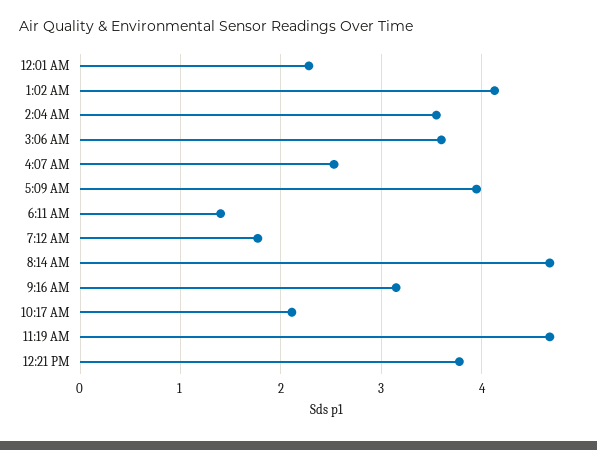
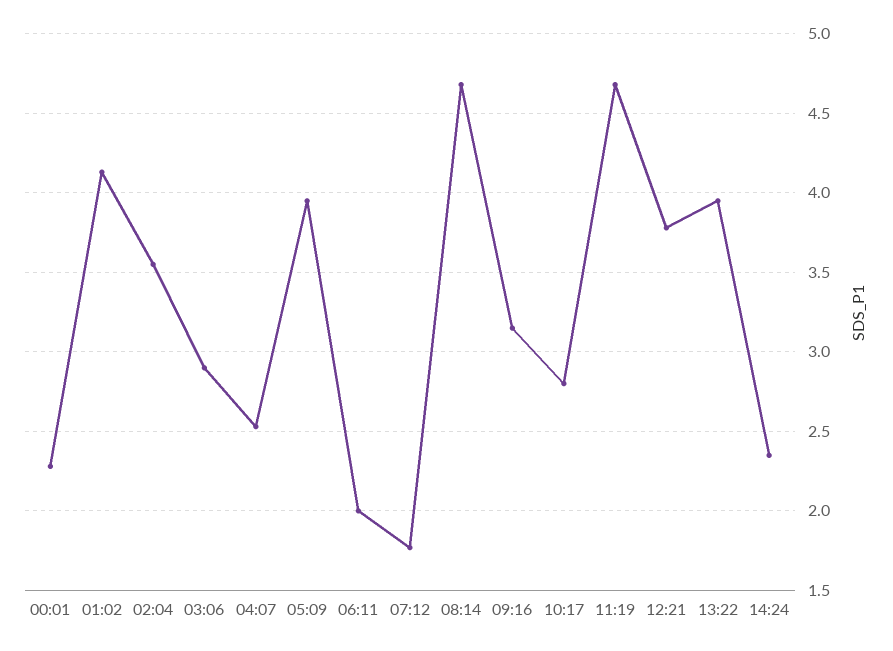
3:06 AM: 3.6 -> 2.9
6:11 AM: 1.4 -> 2
10:17 AM: 2.1 -> 2.8
13:22: none -> 3.95
14:24: none -> 2.35

